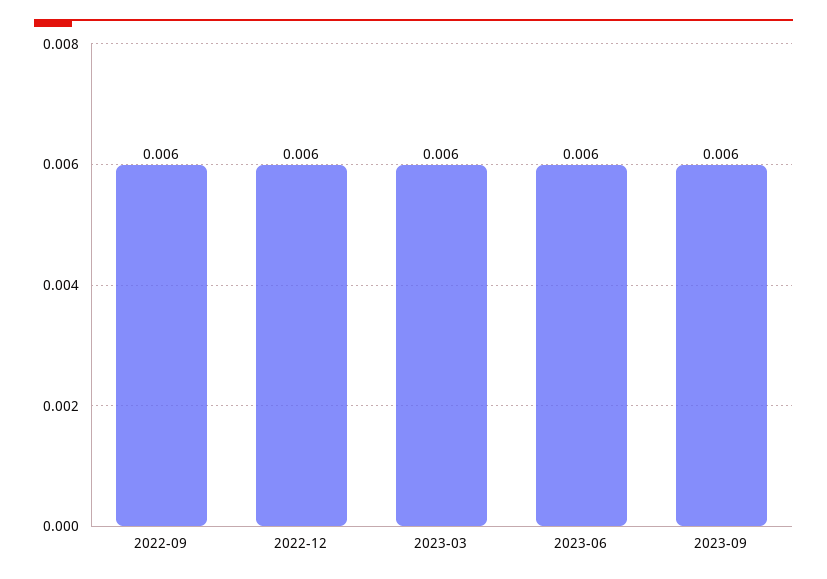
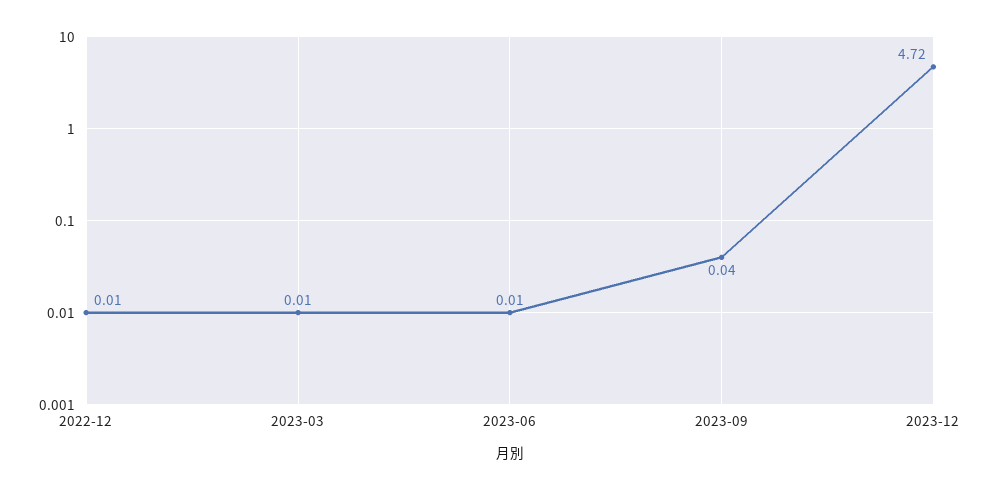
2022-09: 0.006 -> none
2023-09: 0.006 -> 0.04
2023-12: none -> 4.72

